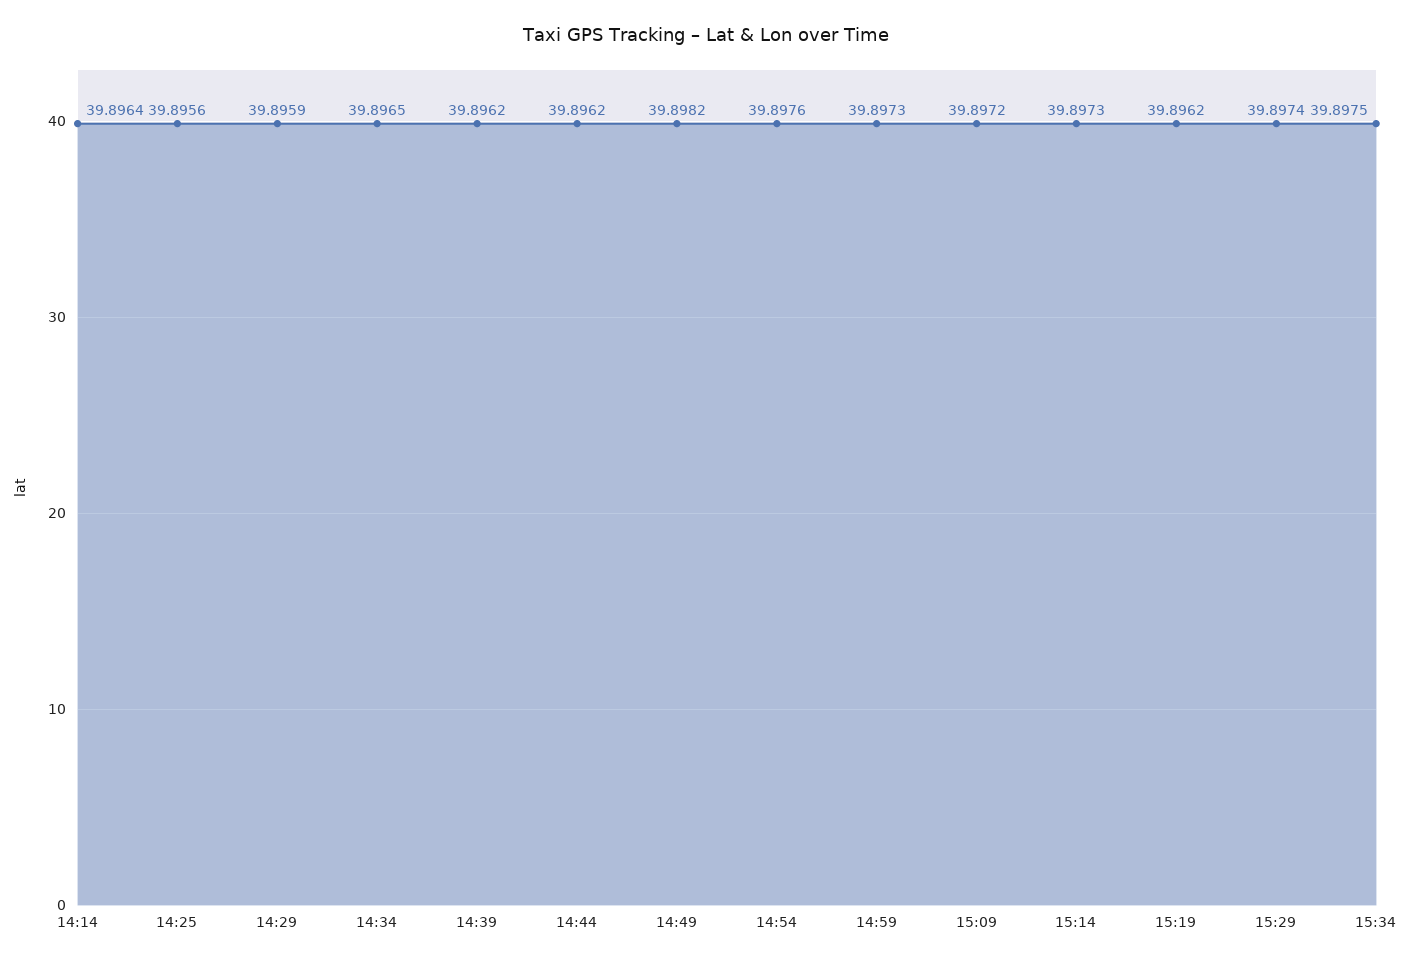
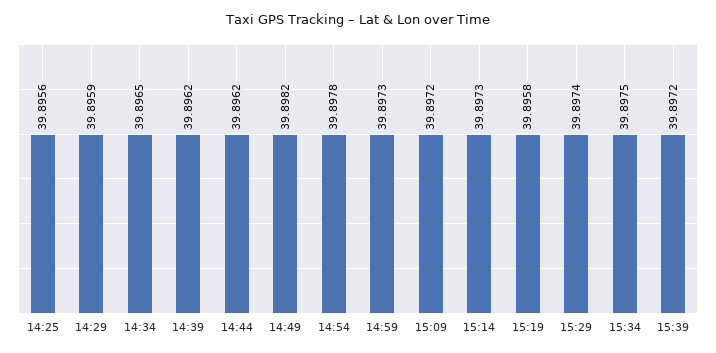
14:14: 39.8964 -> none
14:54: 39.8976 -> 39.8978
15:19: 39.8962 -> 39.8958
15:39: none -> 39.8972

